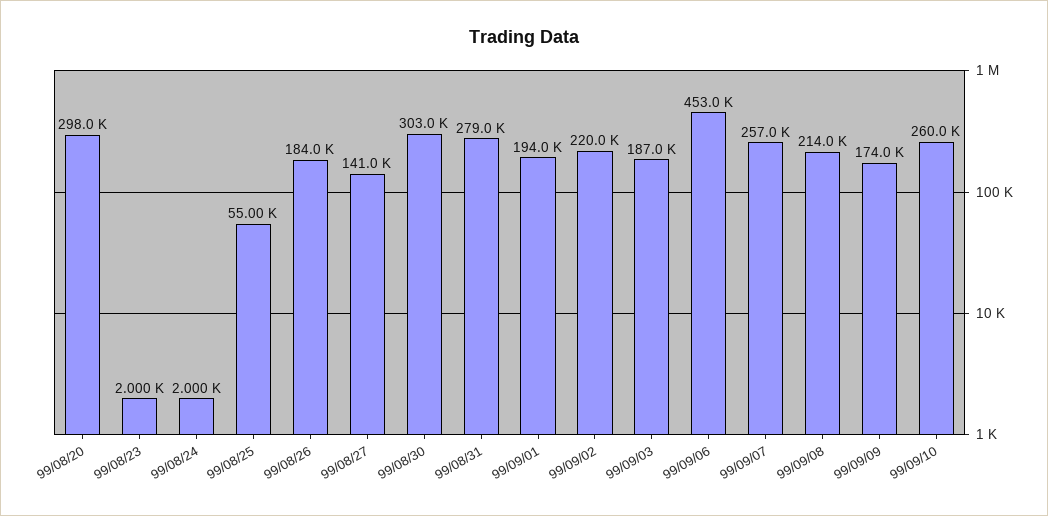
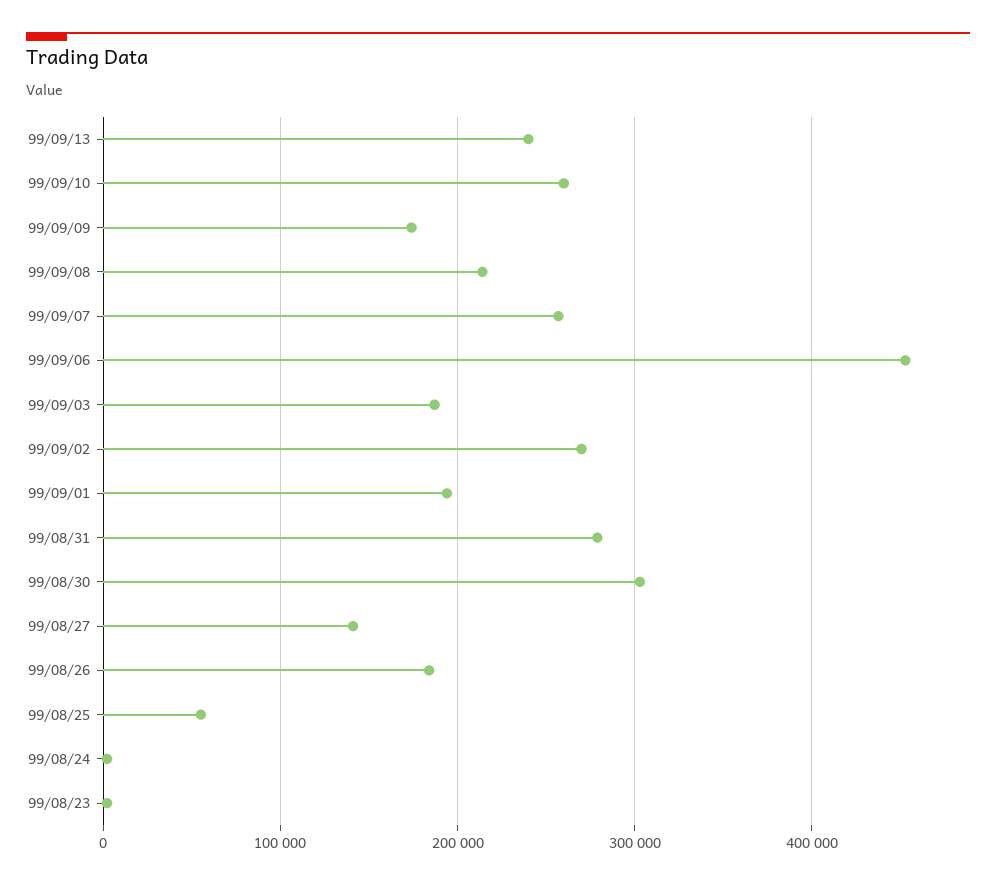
99/08/20: 298000 -> none
99/09/02: 220000 -> 270000
99/09/13: none -> 240000

